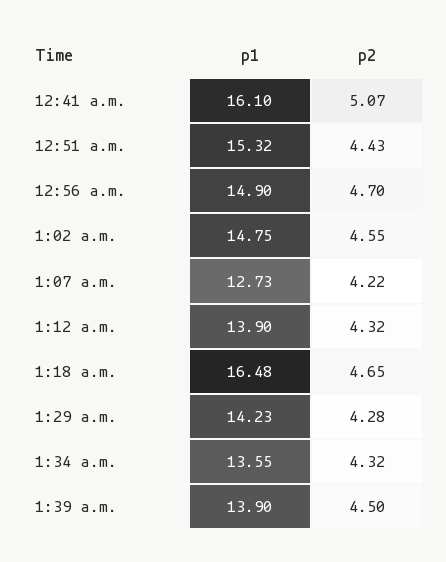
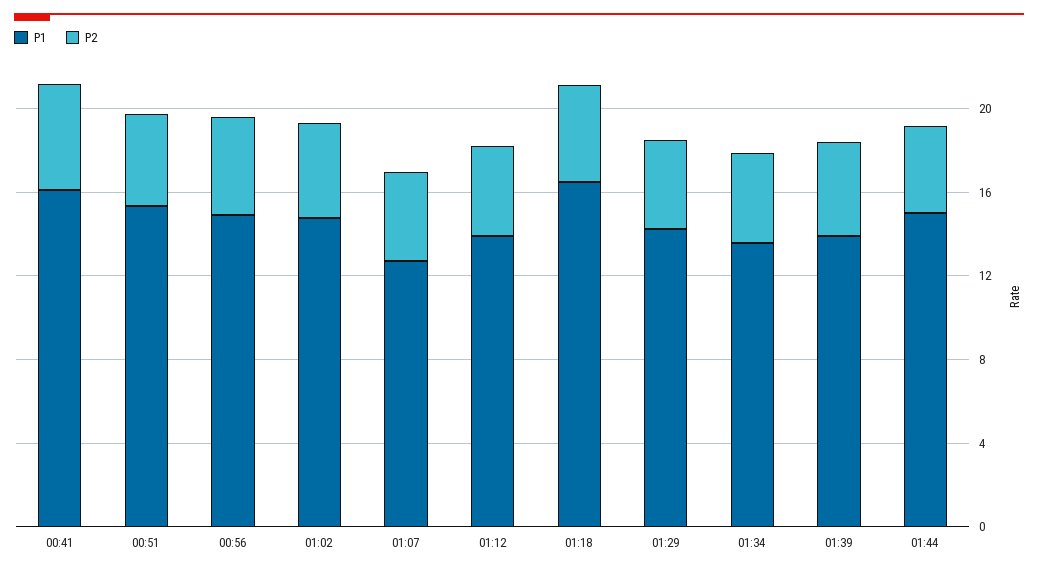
p1, 01:44: none -> 15
p2, 01:44: none -> 4

